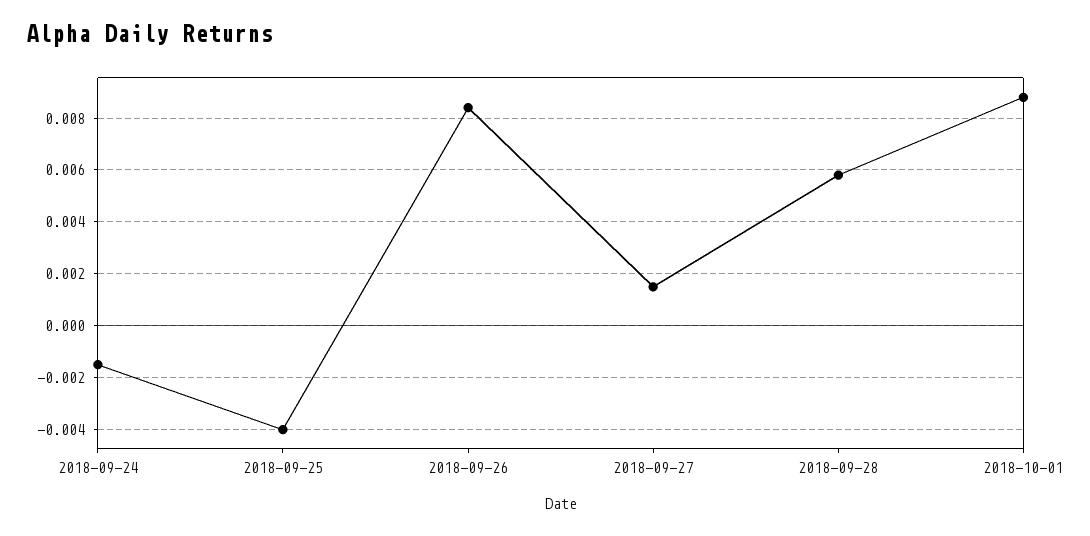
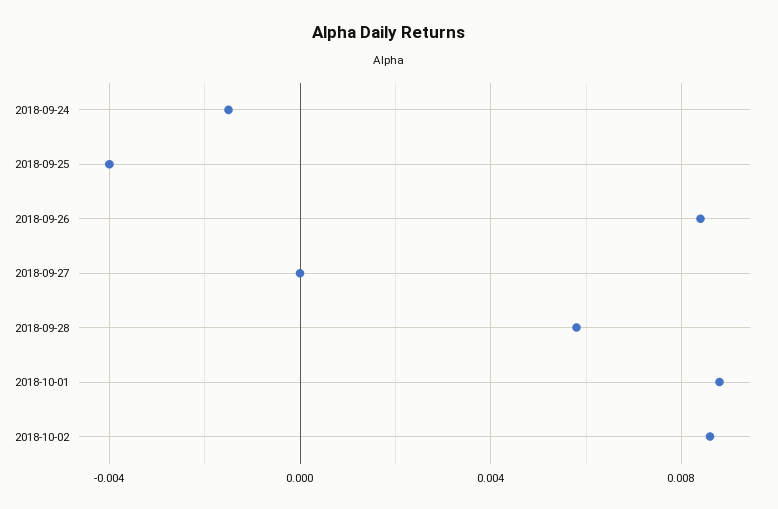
2018-09-27: 0.0015 -> 0
2018-10-02: none -> 0.0085

